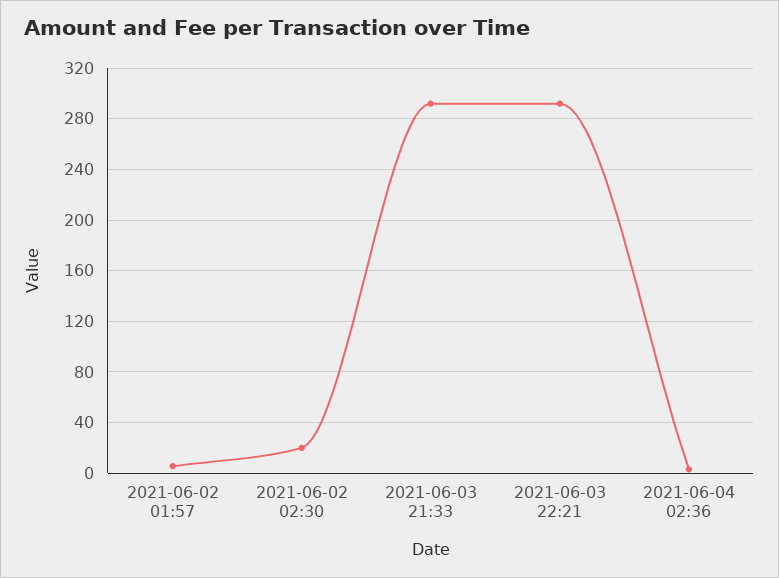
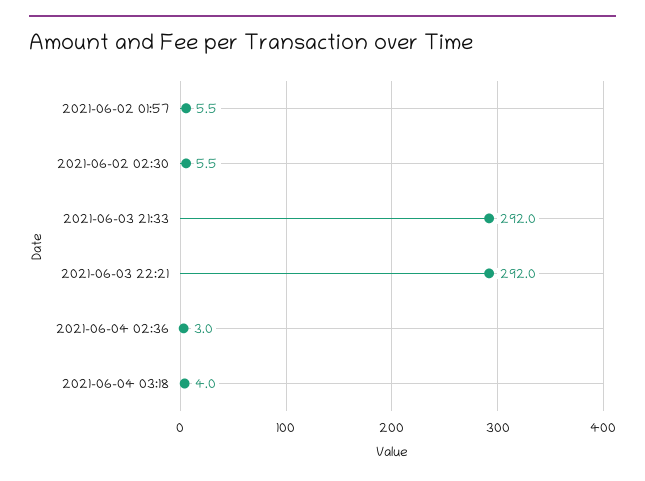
2021-06-02 02:30: 20 -> 5.5
2021-06-04 03:18: none -> 4

